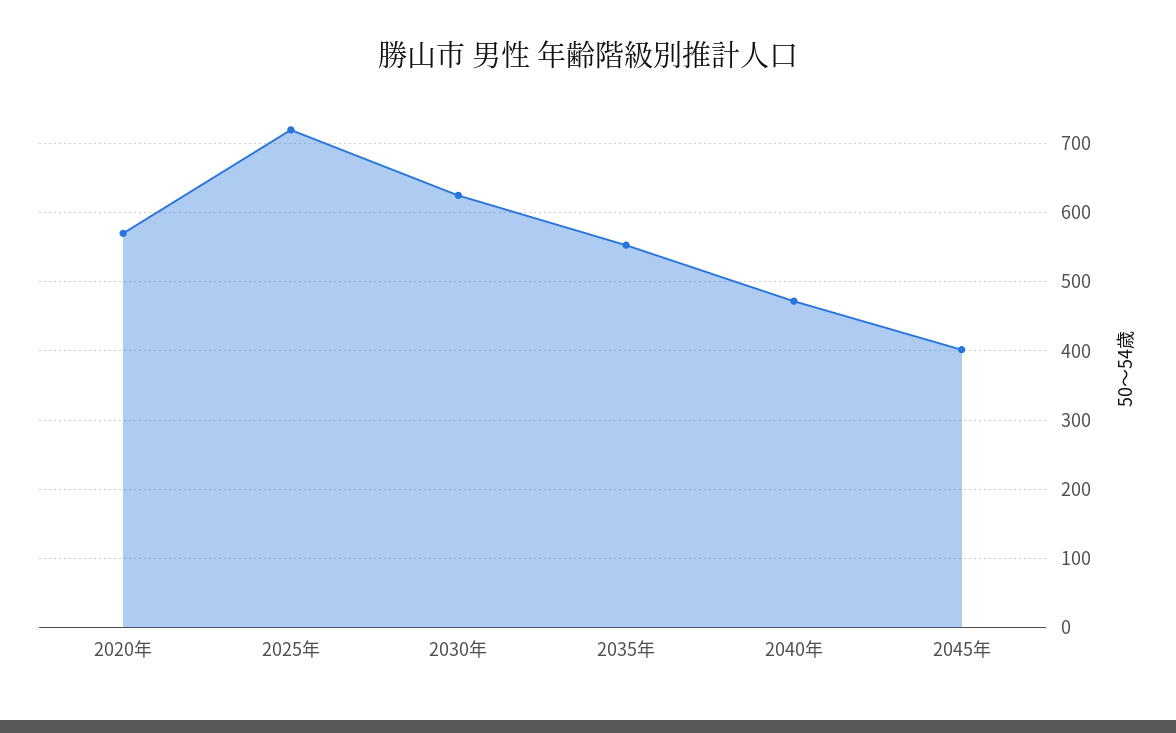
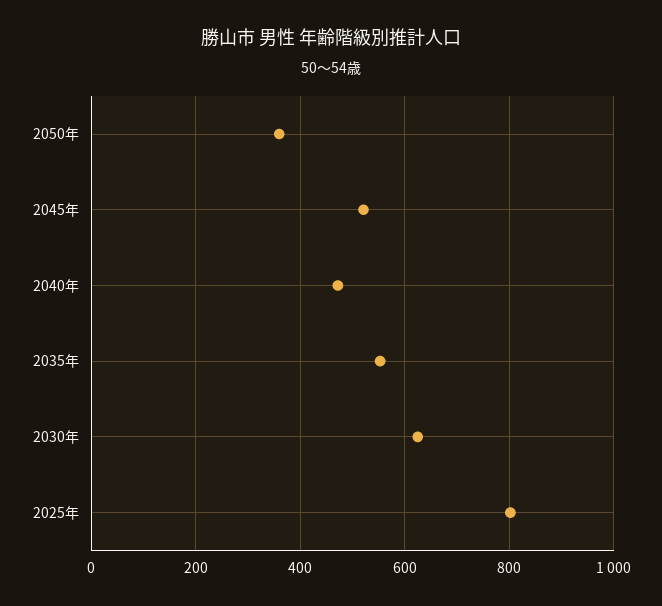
2020年: 570 -> none
2025年: 720 -> 800
2045年: 400 -> 520
2050年: none -> 360

